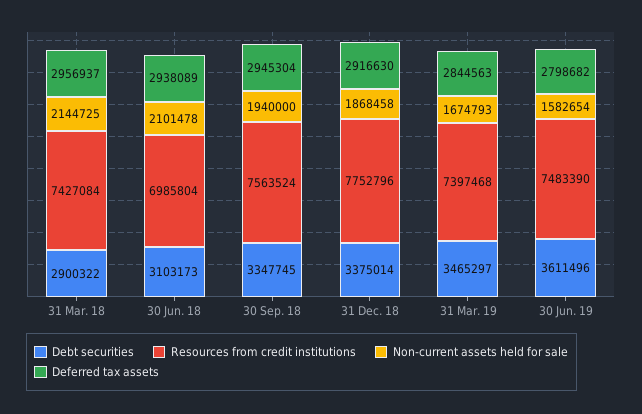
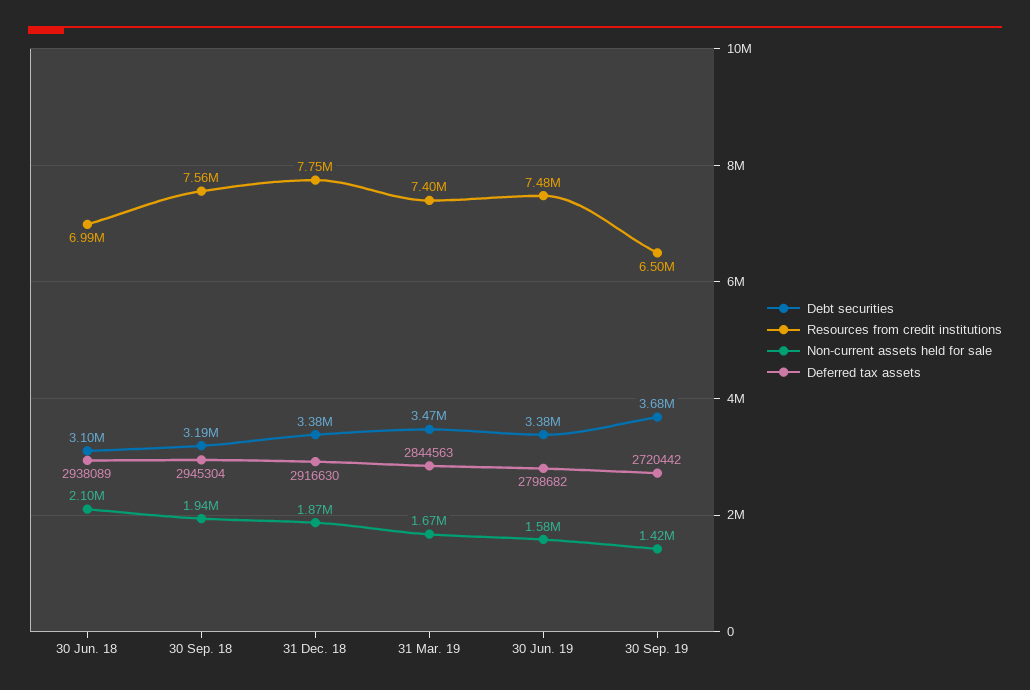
Debt securities, 31 Mar. 18: 2900322 -> none
Resources from credit institutions, 31 Mar. 18: 7427084 -> none
Non-current assets held for sale, 31 Mar. 18: 2144725 -> none
Deferred tax assets, 31 Mar. 18: 2956937 -> none
Debt securities, 30 Sep. 18: 3347745 -> 3190000
Debt securities, 30 Jun. 19: 3611496 -> 3380000
Debt securities, 30 Sep. 19: none -> 3680000
Resources from credit institutions, 30 Sep. 19: none -> 6500000
Non-current assets held for sale, 30 Sep. 19: none -> 1420000
Deferred tax assets, 30 Sep. 19: none -> 2720442

